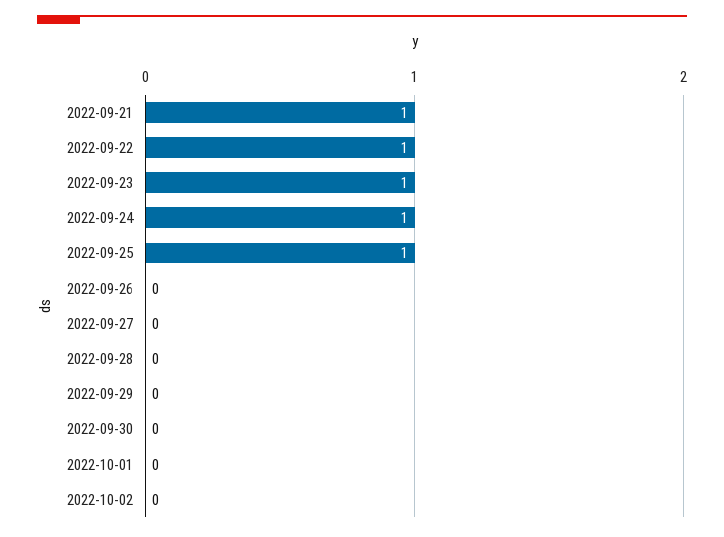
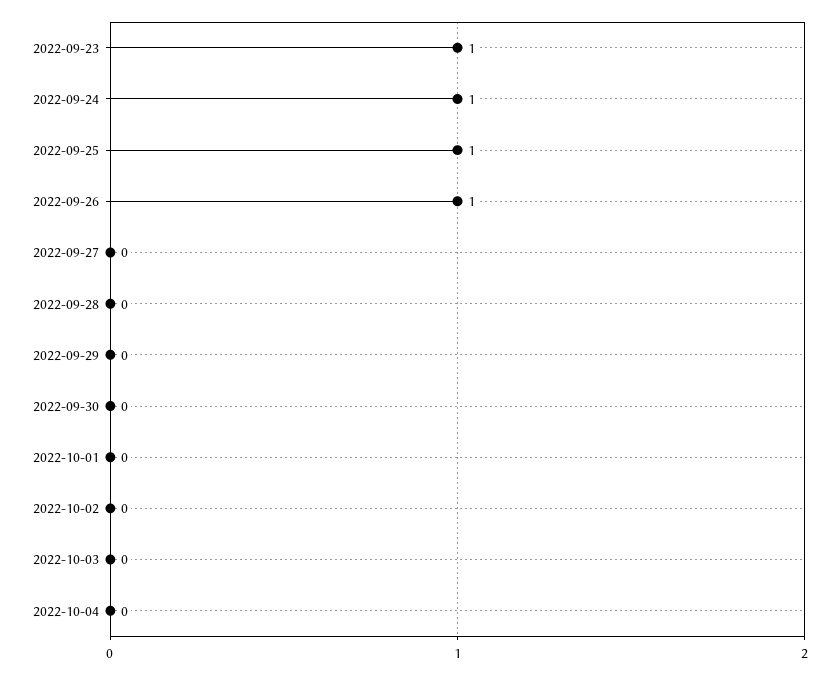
2022-09-21: 1 -> none
2022-09-22: 1 -> none
2022-09-26: 0 -> 1
2022-10-03: none -> 0
2022-10-04: none -> 0

